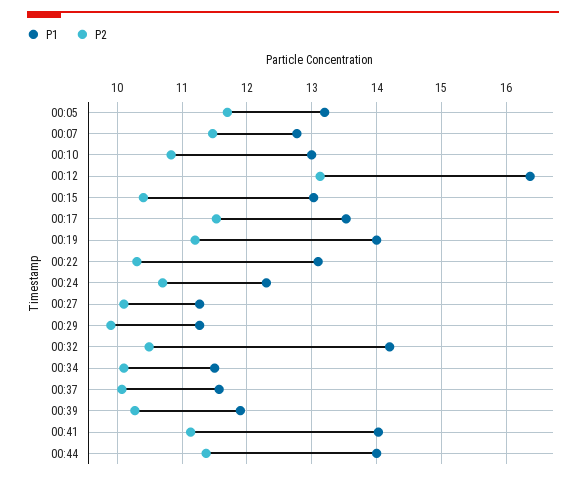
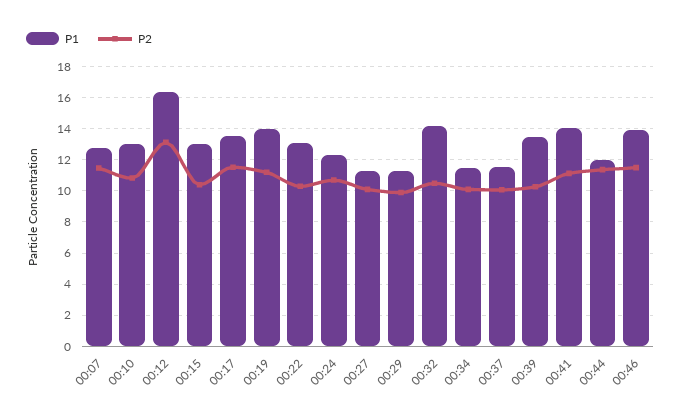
P1, 00:05: 13.2 -> none
P2, 00:05: 11.7 -> none
P1, 00:39: 11.9 -> 13.5
P1, 00:44: 14 -> 12
P1, 00:46: none -> 14
P2, 00:46: none -> 11.5

